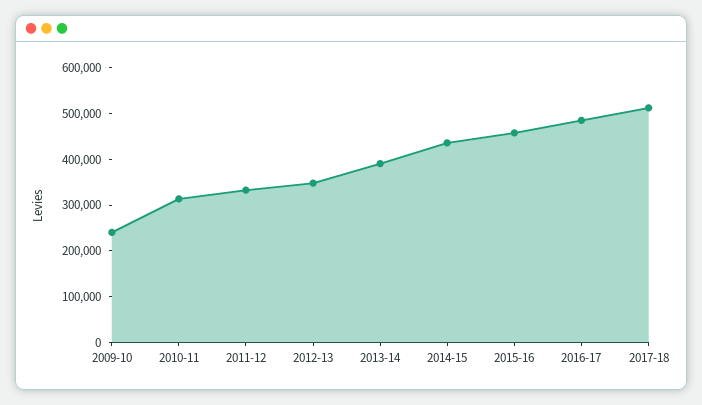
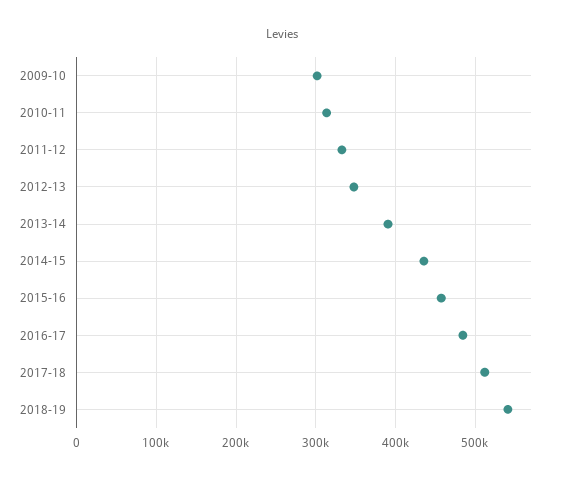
2009-10: 240000 -> 300000
2018-19: none -> 540000

